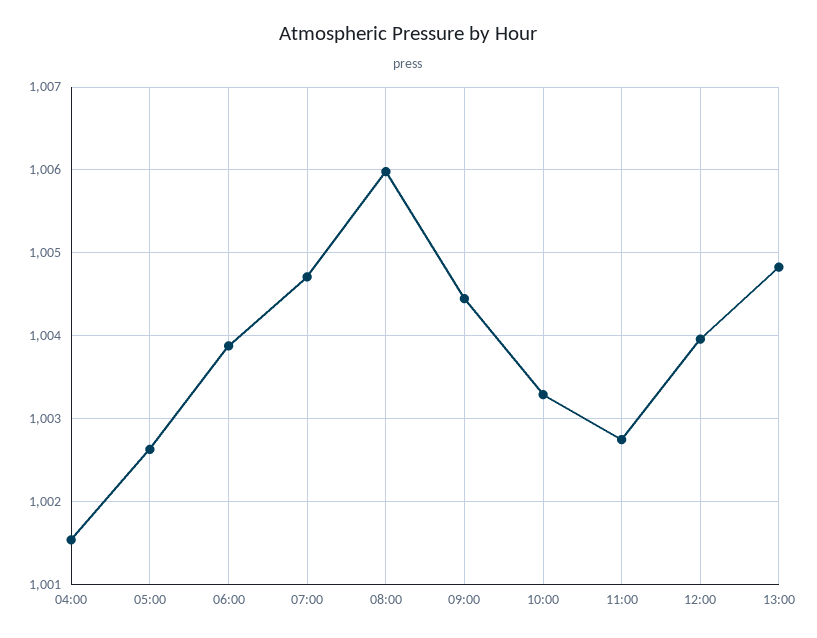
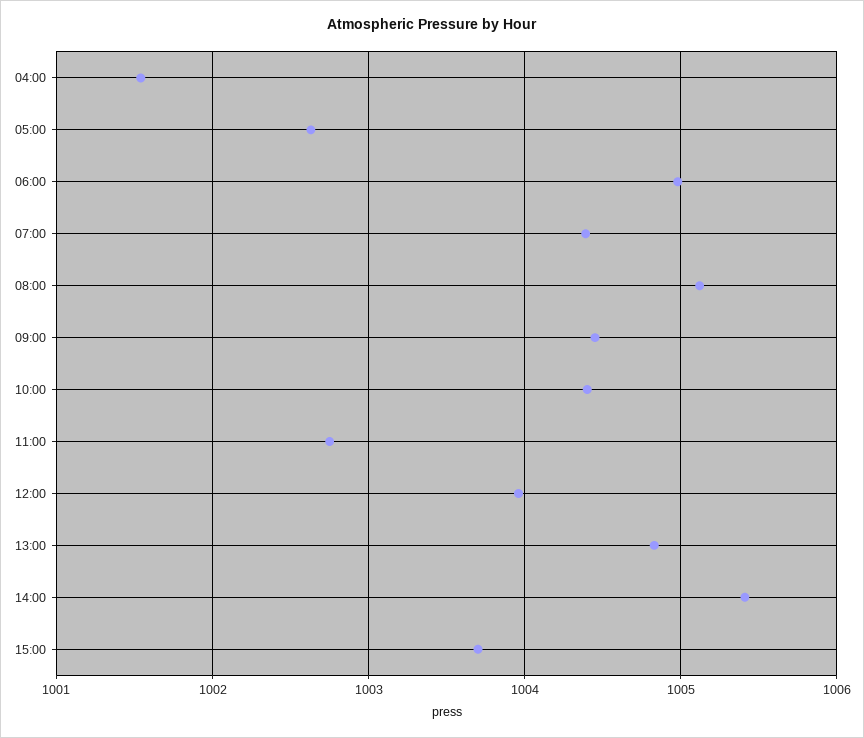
06:00: 1003.9 -> 1005
07:00: 1004.7 -> 1004.4
08:00: 1006 -> 1005.1
10:00: 1003.3 -> 1004.4
14:00: none -> 1005.4
15:00: none -> 1003.7

